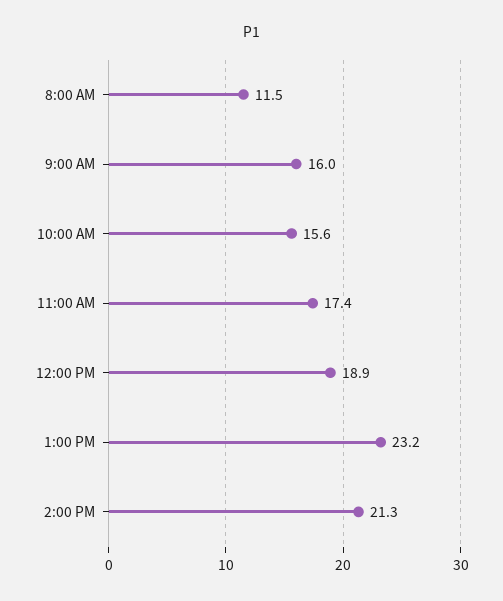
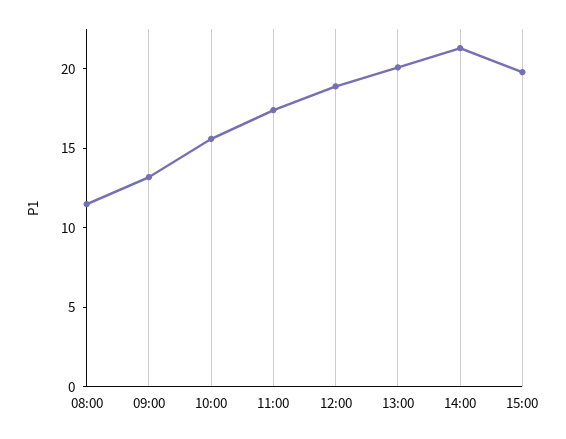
9:00 AM: 16 -> 13
1:00 PM: 23.2 -> 20
15:00: none -> 20

